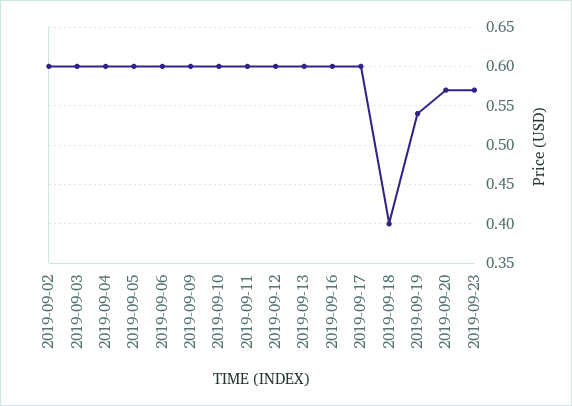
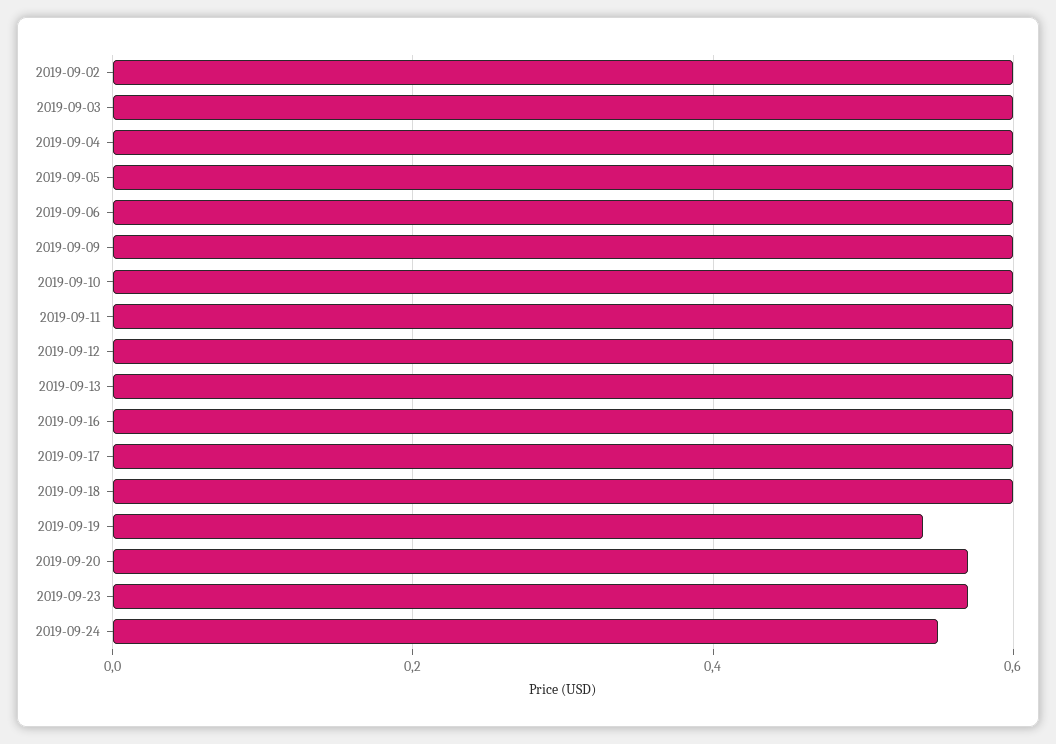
2019-09-18: 0.4 -> 0.6
2019-09-24: none -> 0.55

